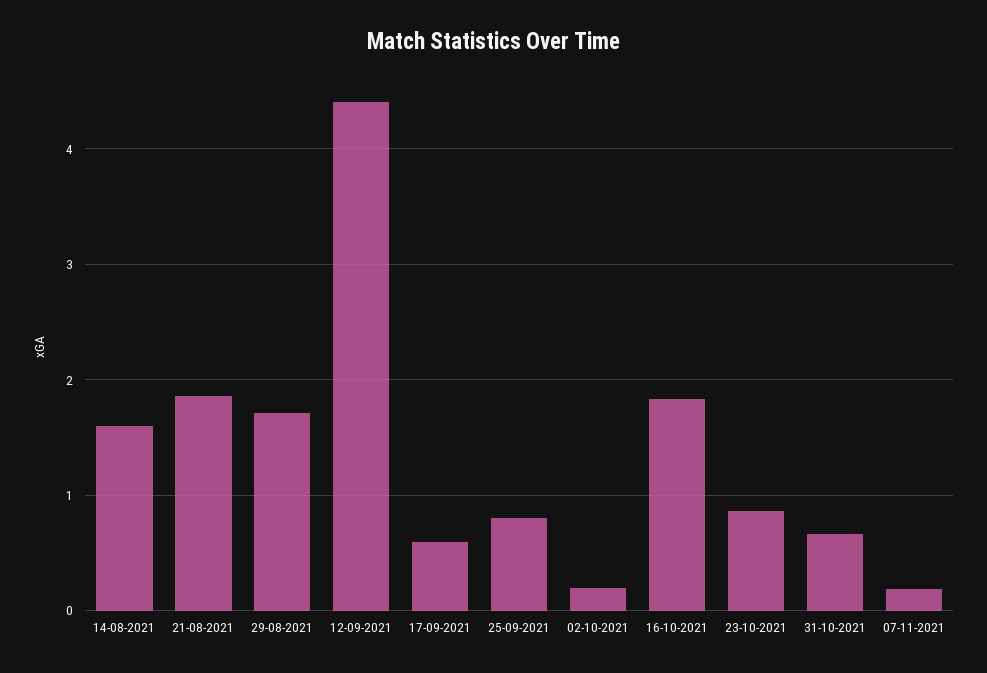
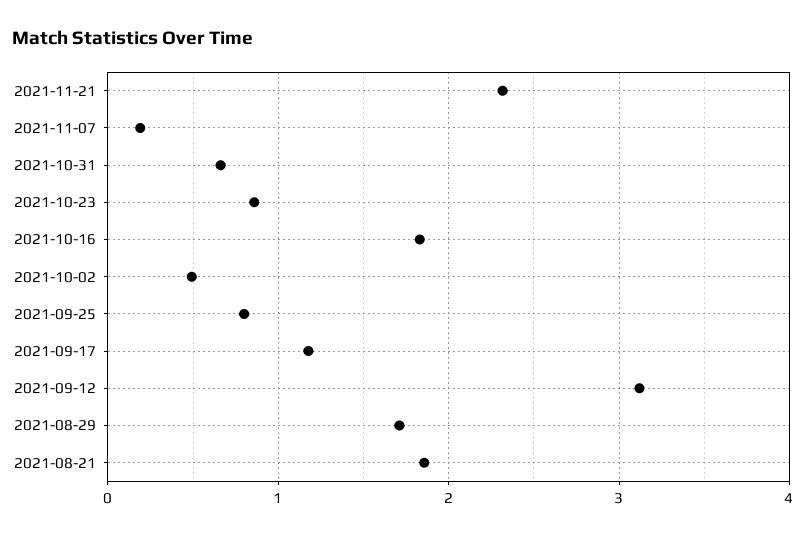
14-08-2021: 1.6 -> none
12-09-2021: 4.4 -> 3.1
17-09-2021: 0.6 -> 1.2
02-10-2021: 0.2 -> 0.5
2021-11-21: none -> 2.3

